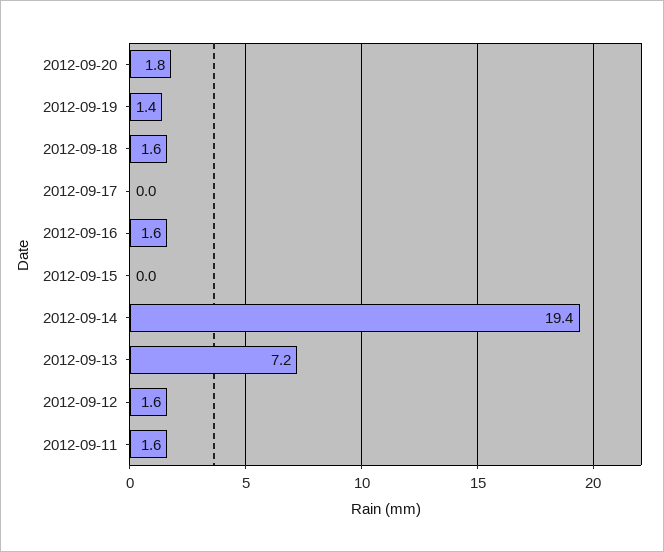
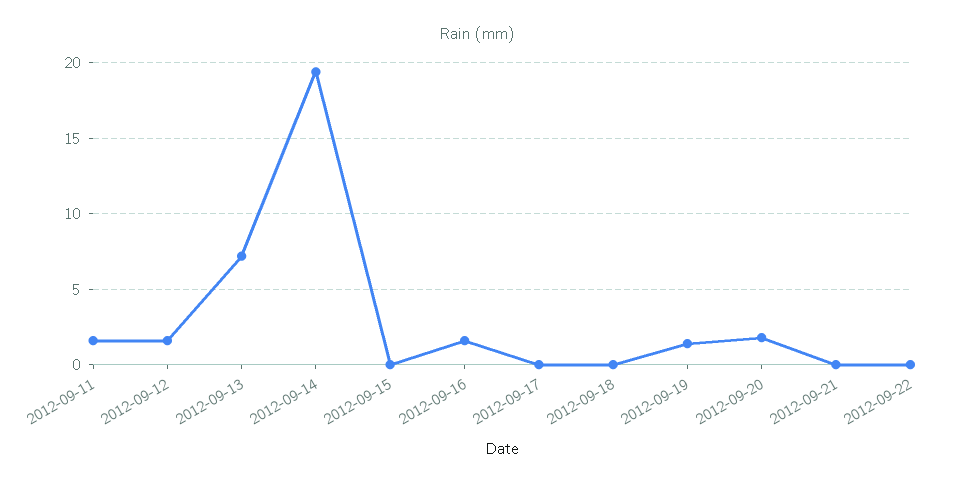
2012-09-18: 1.6 -> 0
2012-09-21: none -> 0
2012-09-22: none -> 0

